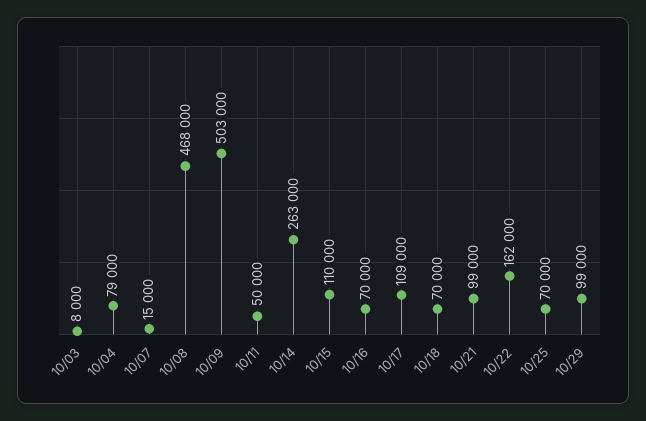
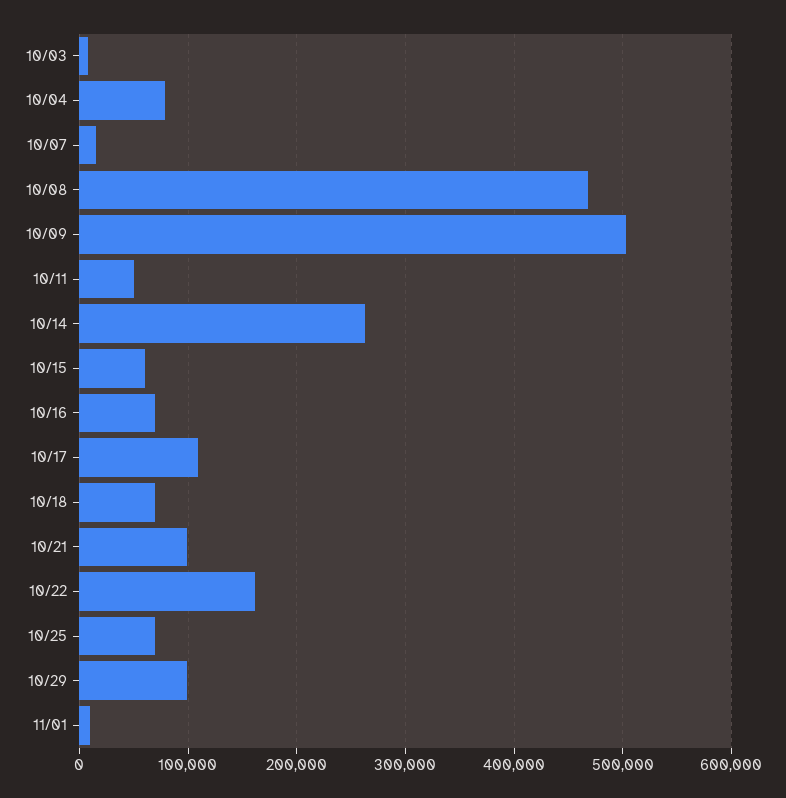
10/15: 110000 -> 60000
11/01: none -> 10000

